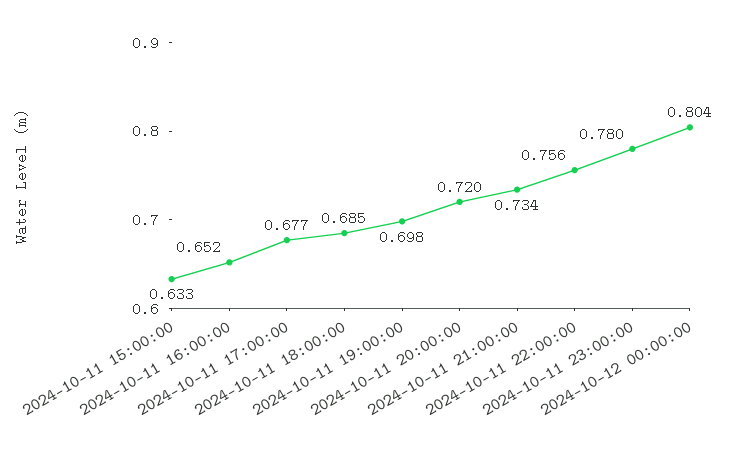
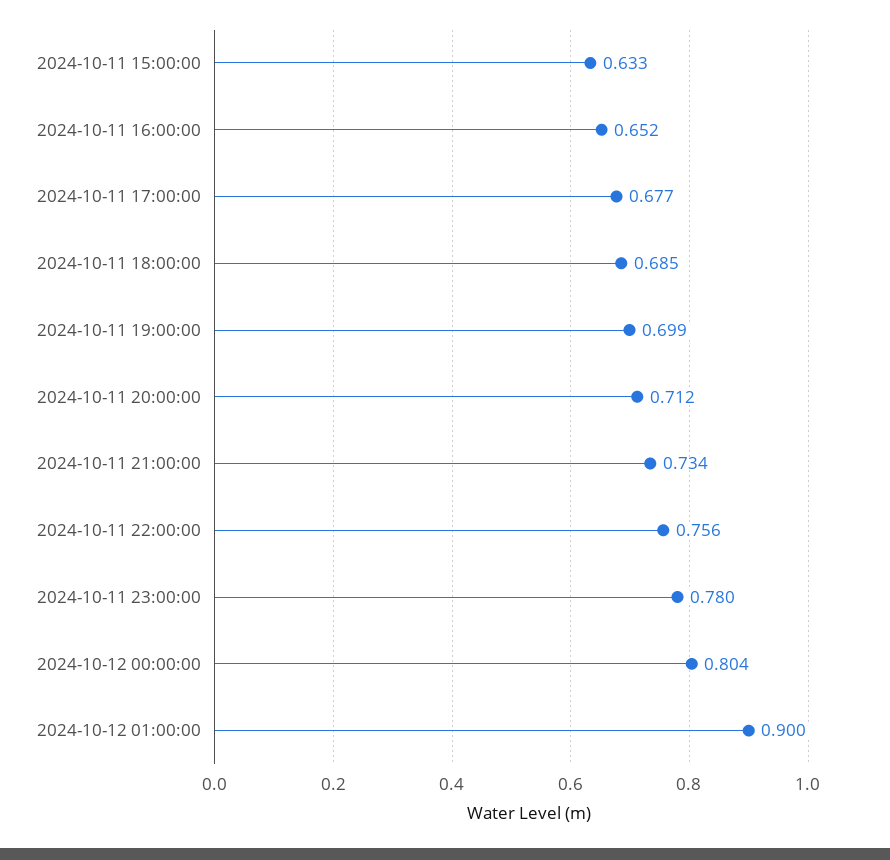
2024-10-11 19:00:00: 0.698 -> 0.699
2024-10-11 20:00:00: 0.72 -> 0.712
2024-10-12 01:00:00: none -> 0.9

